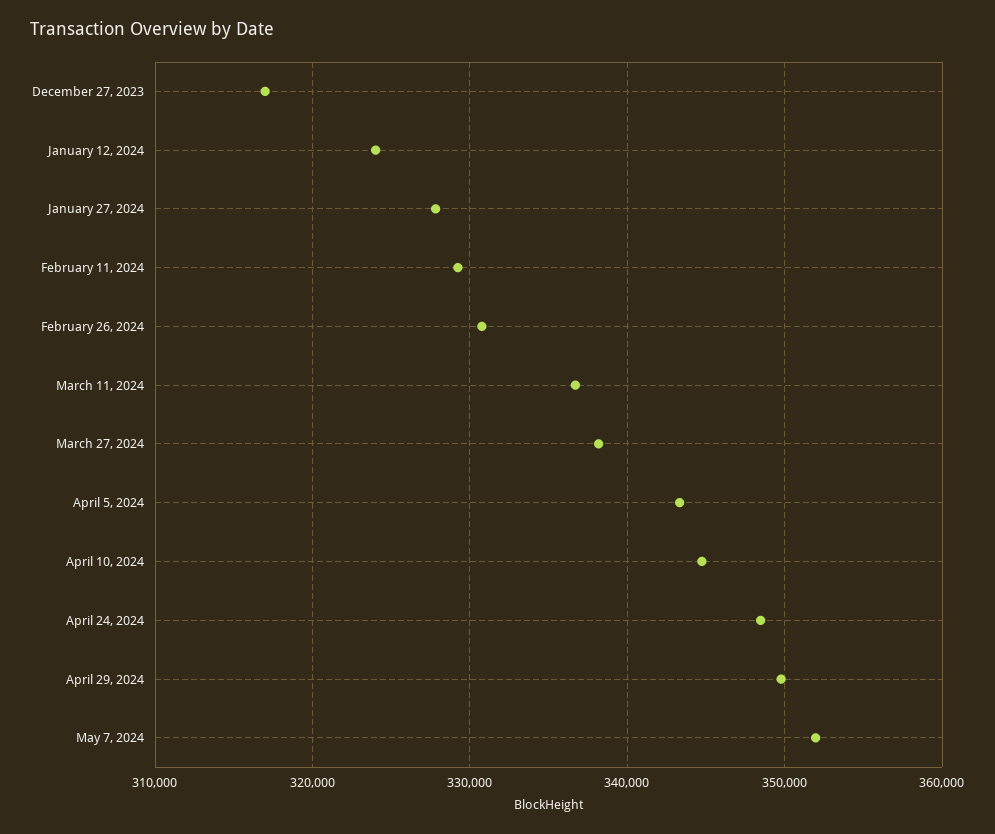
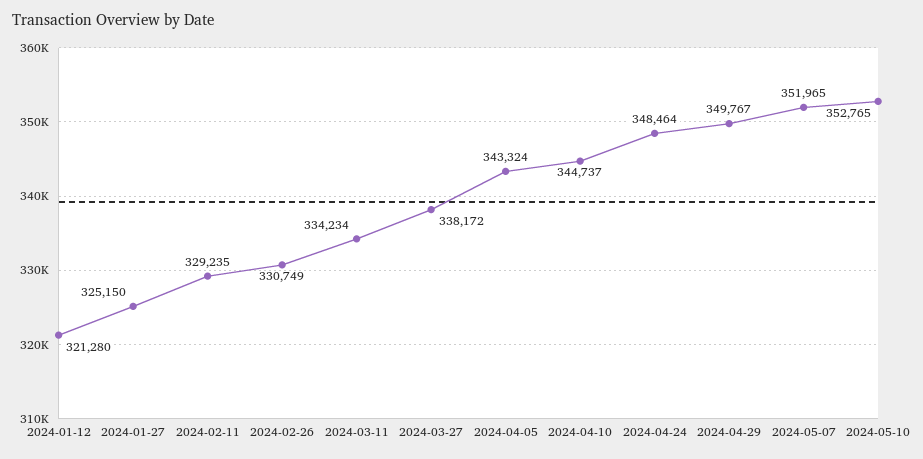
December 27, 2023: 317000 -> none
January 12, 2024: 324000 -> 321280
January 27, 2024: 328000 -> 325150
March 11, 2024: 337000 -> 334234
2024-05-10: none -> 352765

